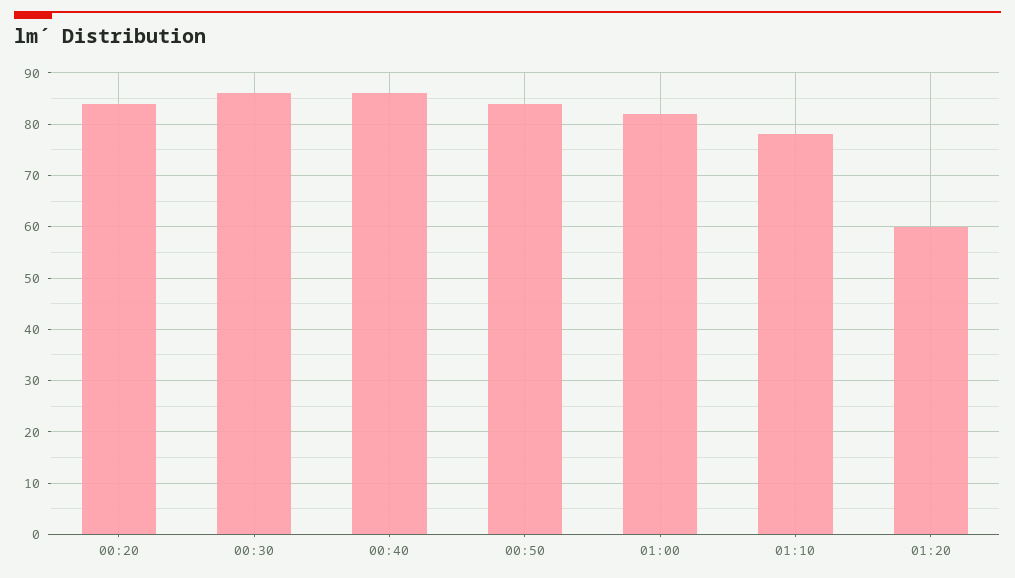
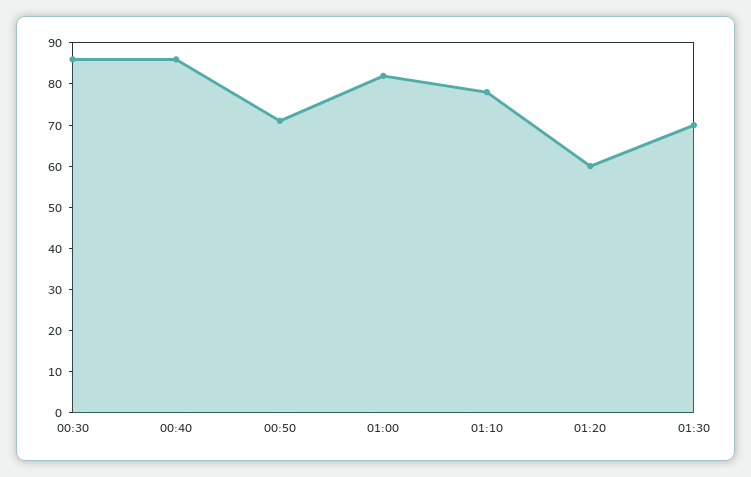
00:20: 85 -> none
00:50: 85 -> 70
01:30: none -> 70

